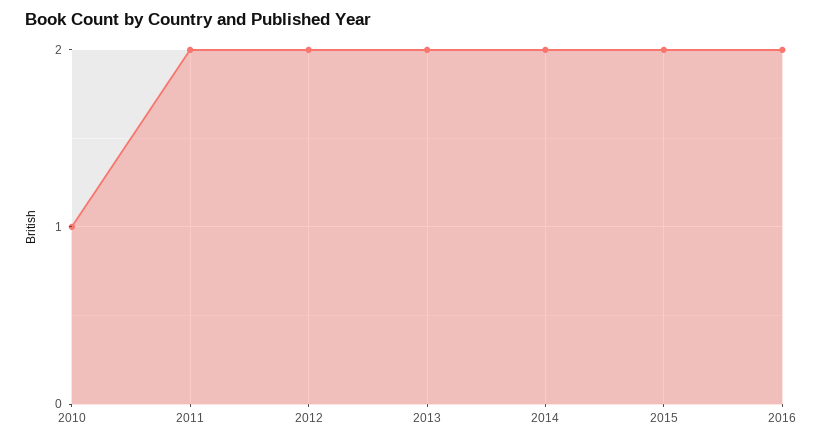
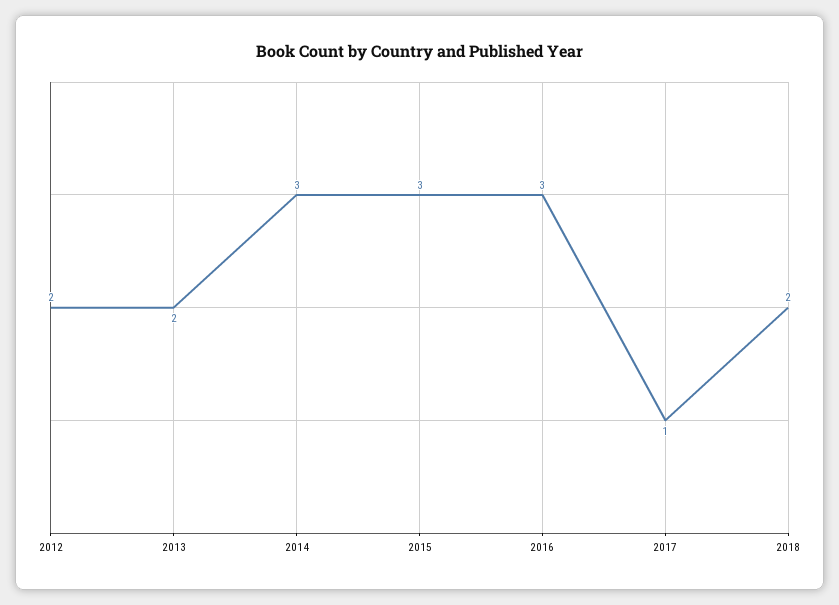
2010: 1 -> none
2011: 2 -> none
2014: 2 -> 3
2015: 2 -> 3
2016: 2 -> 3
2017: none -> 1
2018: none -> 2

